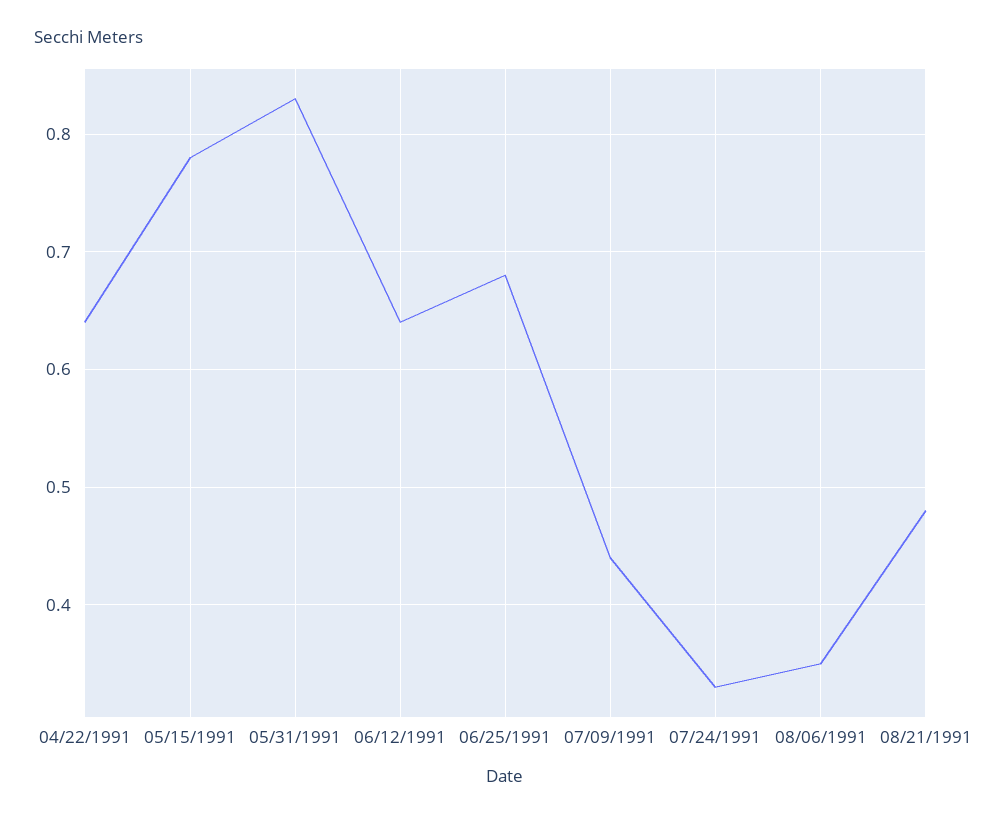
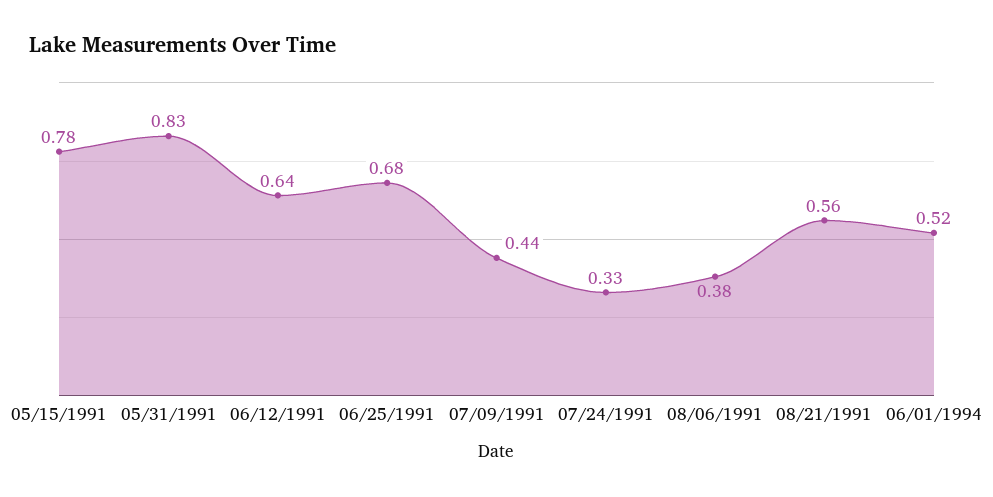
04/22/1991: 0.64 -> none
08/06/1991: 0.35 -> 0.38
08/21/1991: 0.48 -> 0.56
06/01/1994: none -> 0.52

